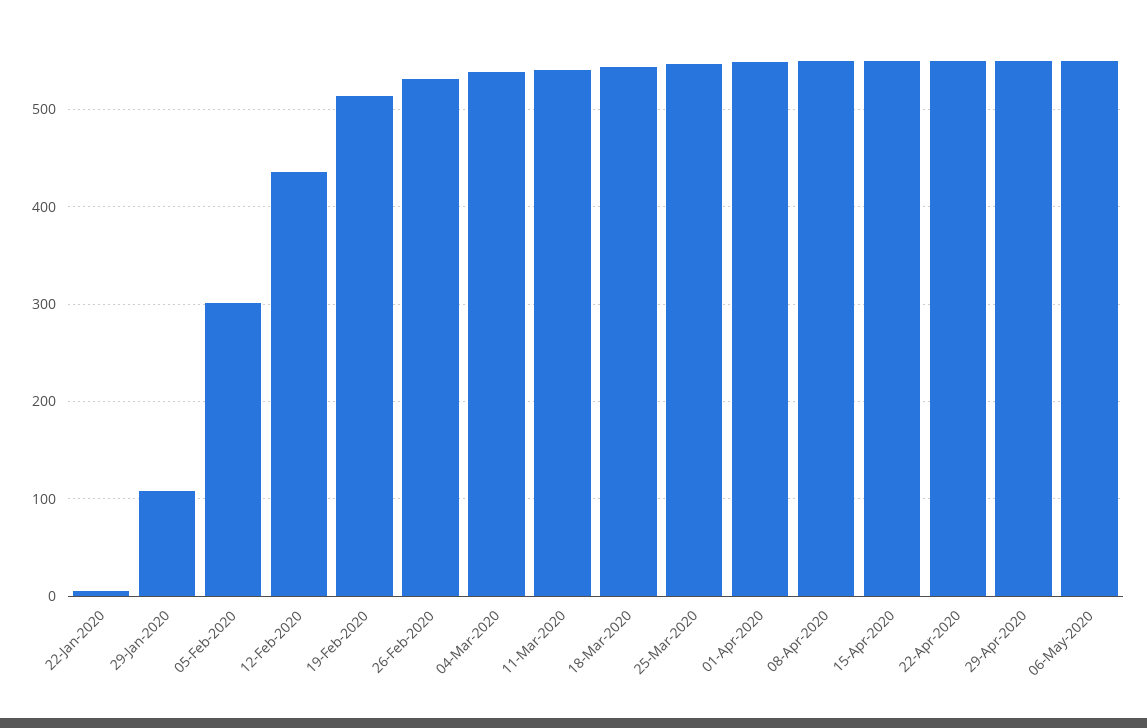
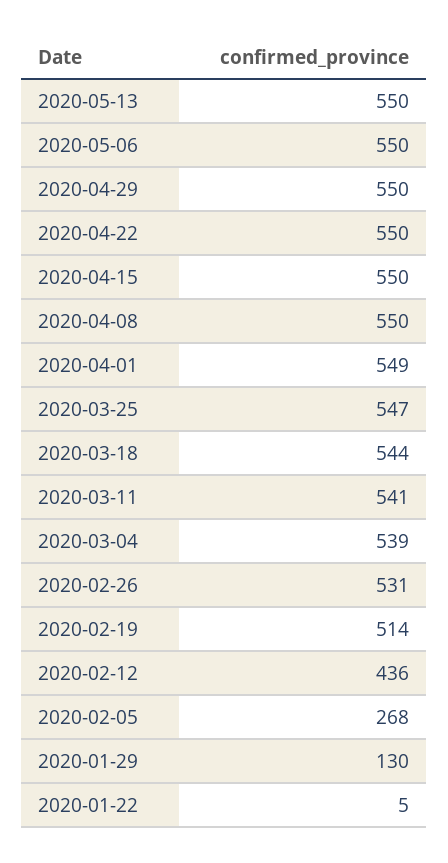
29-Jan-2020: 110 -> 130
05-Feb-2020: 300 -> 268
2020-05-13: none -> 550

